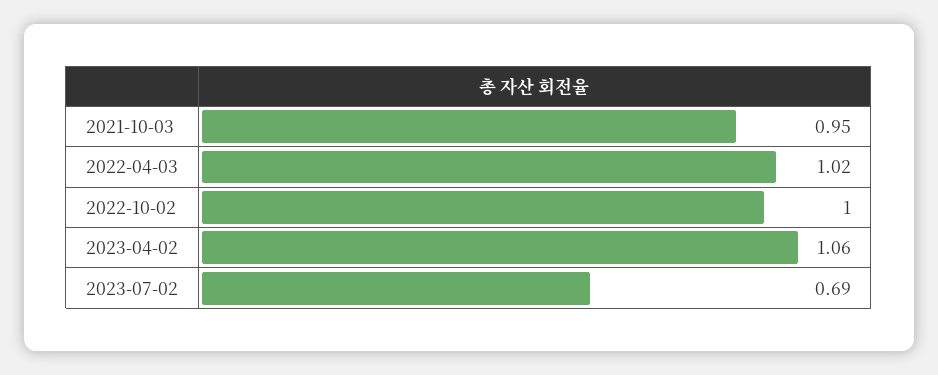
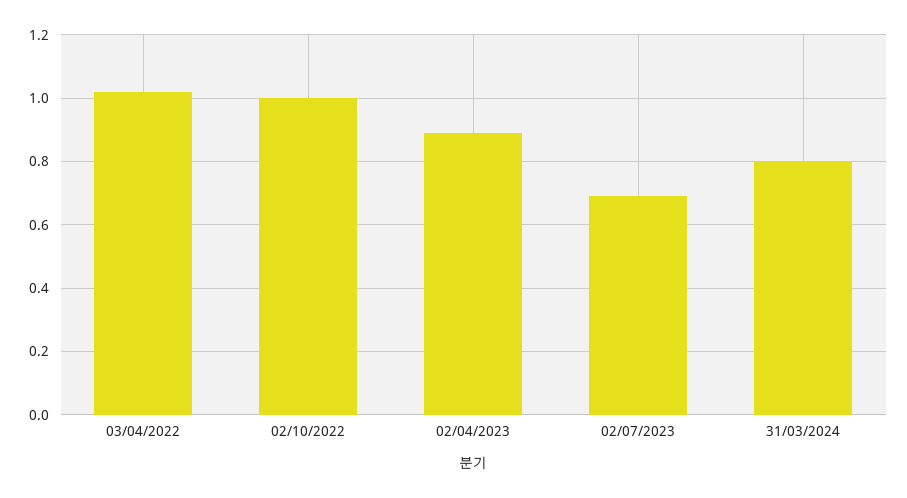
2021-10-03: 0.95 -> none
2023-04-02: 1.06 -> 0.9
31/03/2024: none -> 0.8

